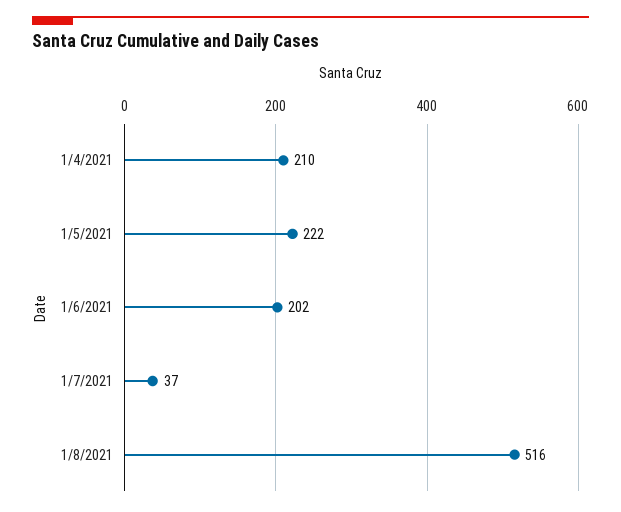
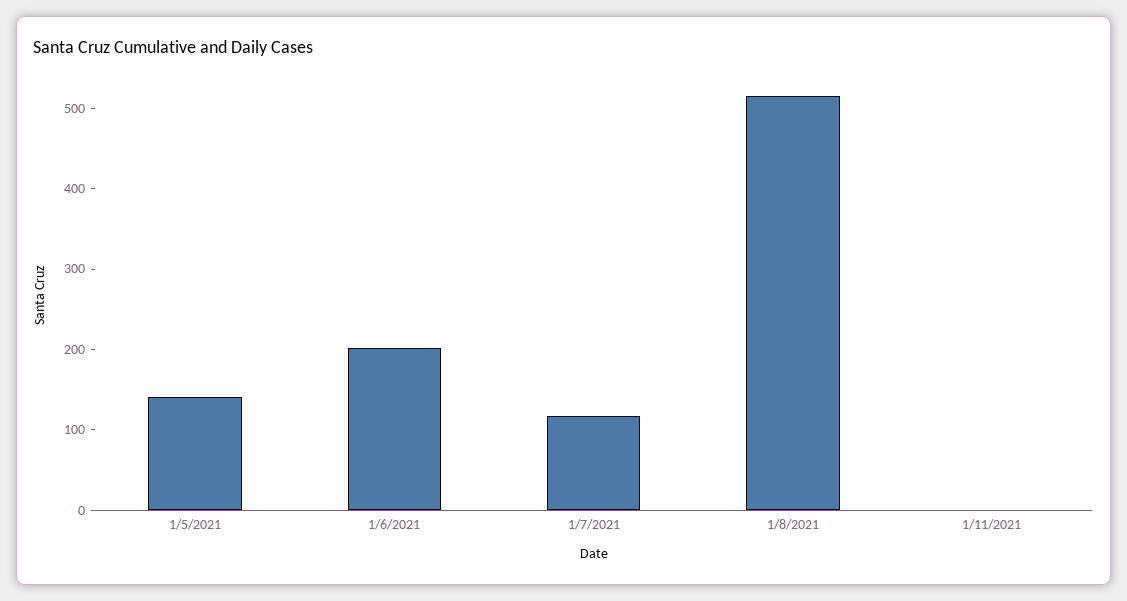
1/4/2021: 210 -> none
1/5/2021: 222 -> 140
1/7/2021: 37 -> 120
1/11/2021: none -> 0

